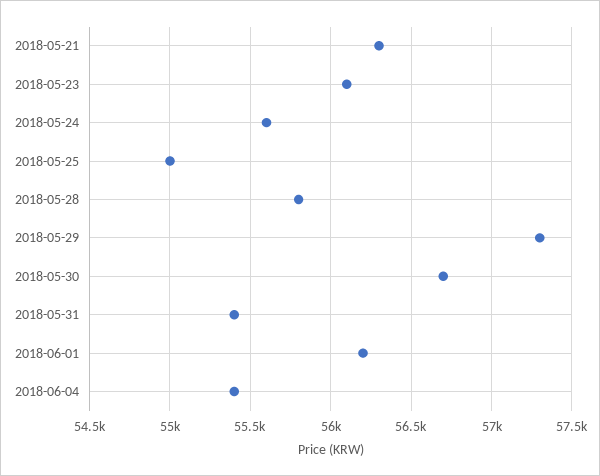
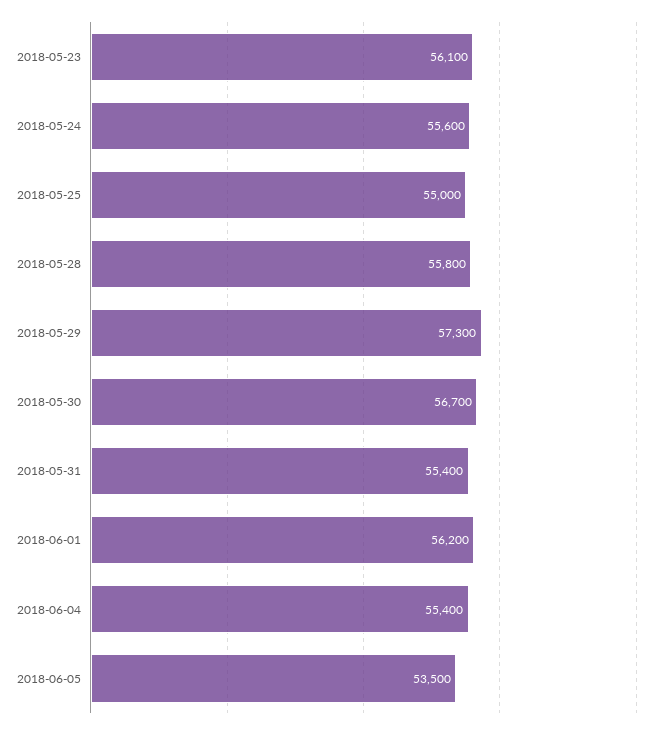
2018-05-21: 56300 -> none
2018-06-05: none -> 53500

